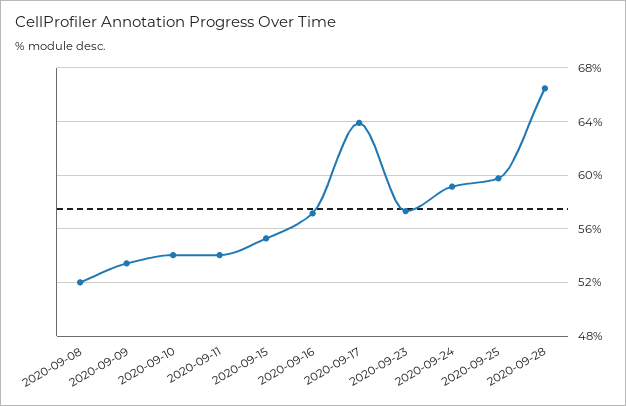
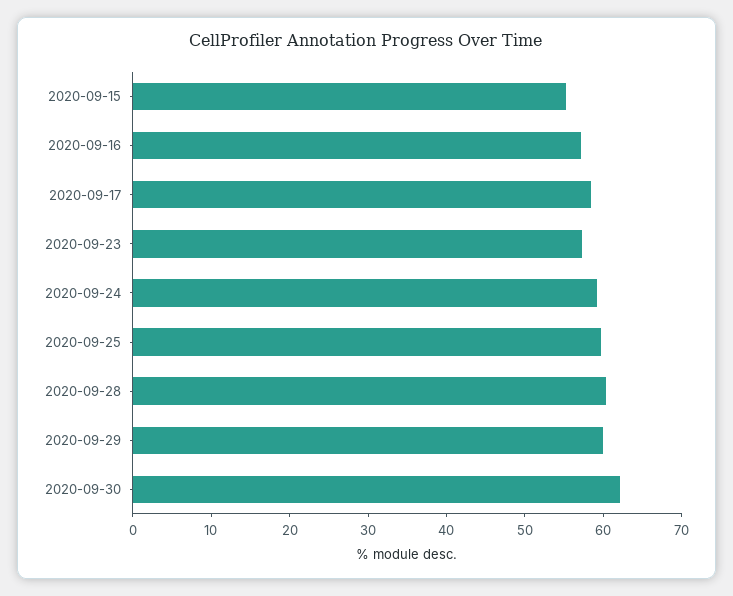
2020-09-08: 52 -> none
2020-09-09: 53.5 -> none
2020-09-10: 54 -> none
2020-09-11: 54 -> none
2020-09-17: 64 -> 58
2020-09-28: 66.5 -> 60
2020-09-29: none -> 60
2020-09-30: none -> 62

